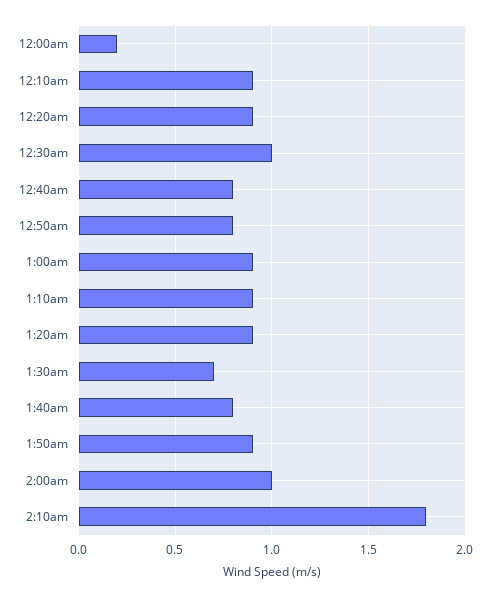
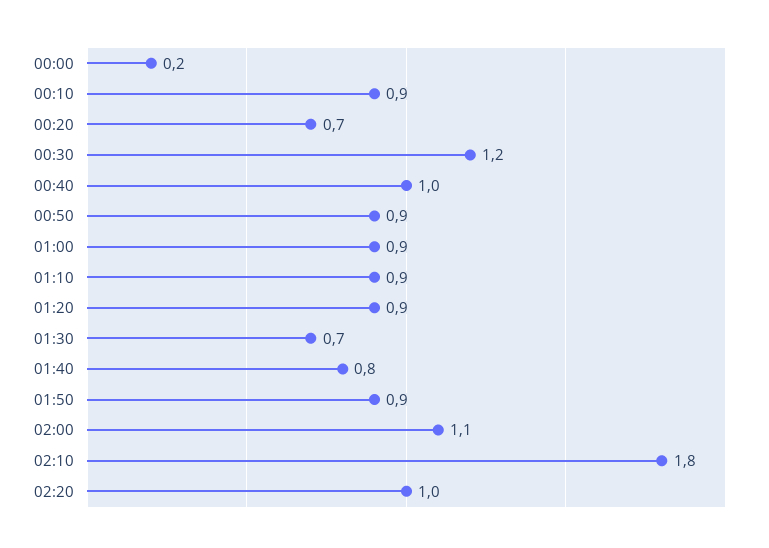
12:20am: 0.9 -> 0.7
12:30am: 1 -> 1.2
12:40am: 0.8 -> 1
12:50am: 0.8 -> 0.9
2:00am: 1 -> 1.1
02:20: none -> 1

